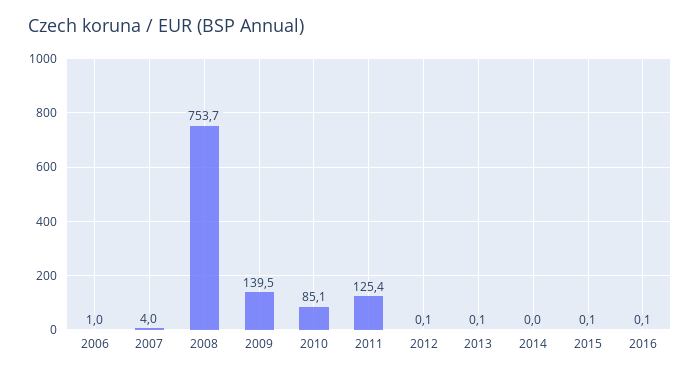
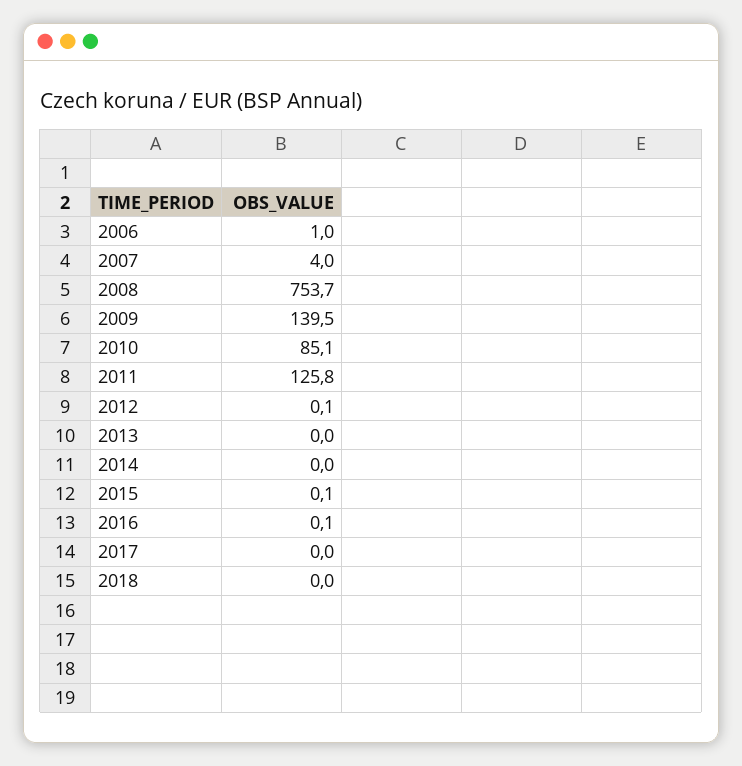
2011: 125.4 -> 125.8
2013: 0.1 -> 0
2017: none -> 0
2018: none -> 0

